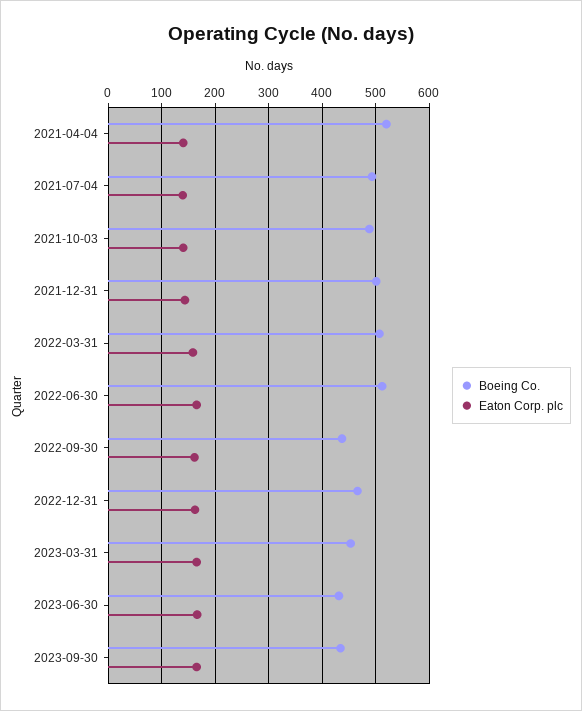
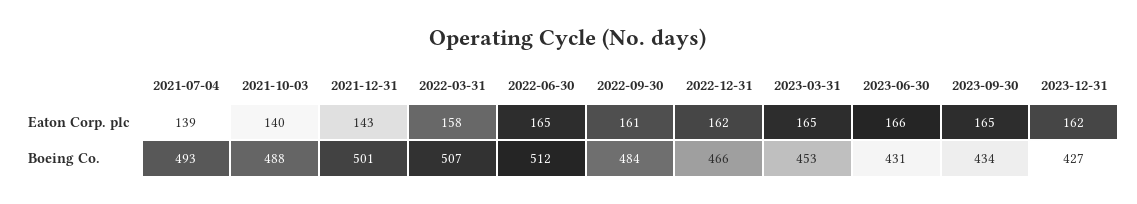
Boeing Co., 2021-04-04: 520 -> none
Eaton Corp. plc, 2021-04-04: 140 -> none
Boeing Co., 2022-09-30: 440 -> 484
Eaton Corp. plc, 2023-12-31: none -> 162
Boeing Co., 2023-12-31: none -> 427

